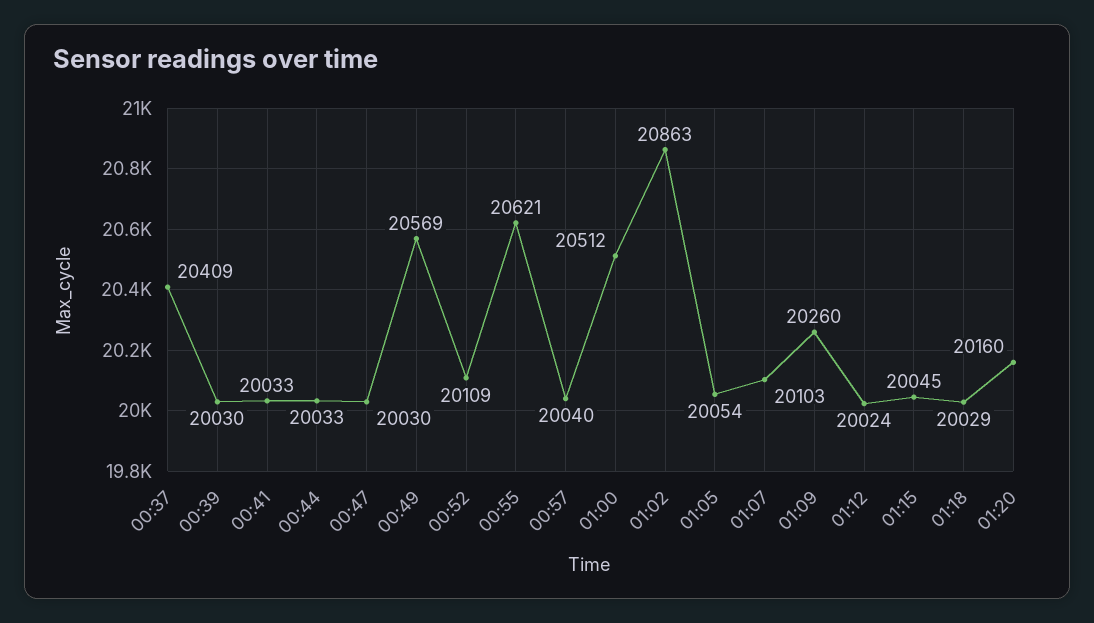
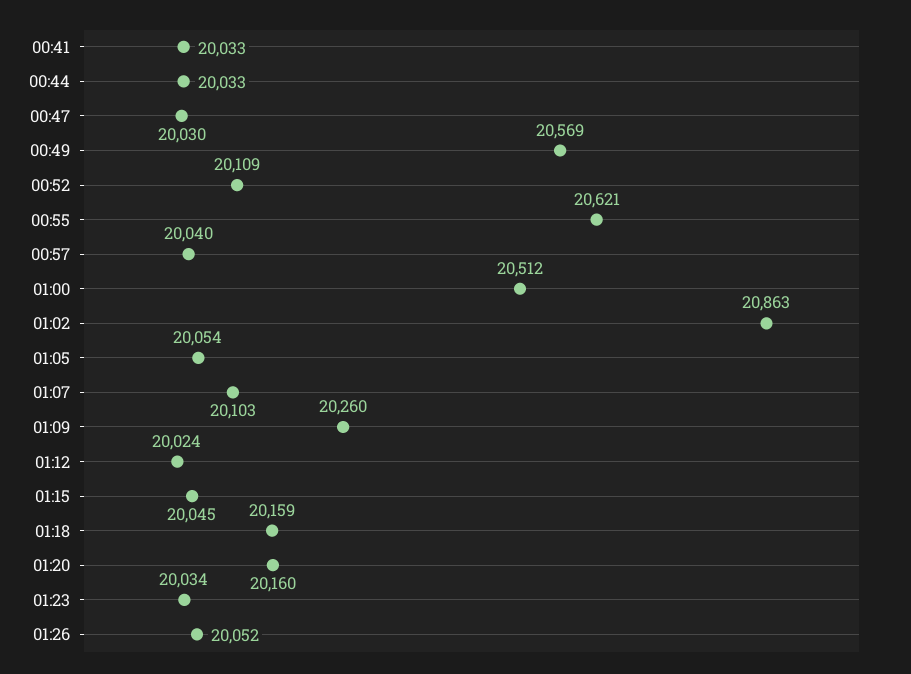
00:37: 20409 -> none
00:39: 20030 -> none
01:18: 20029 -> 20159
01:23: none -> 20034
01:26: none -> 20052

